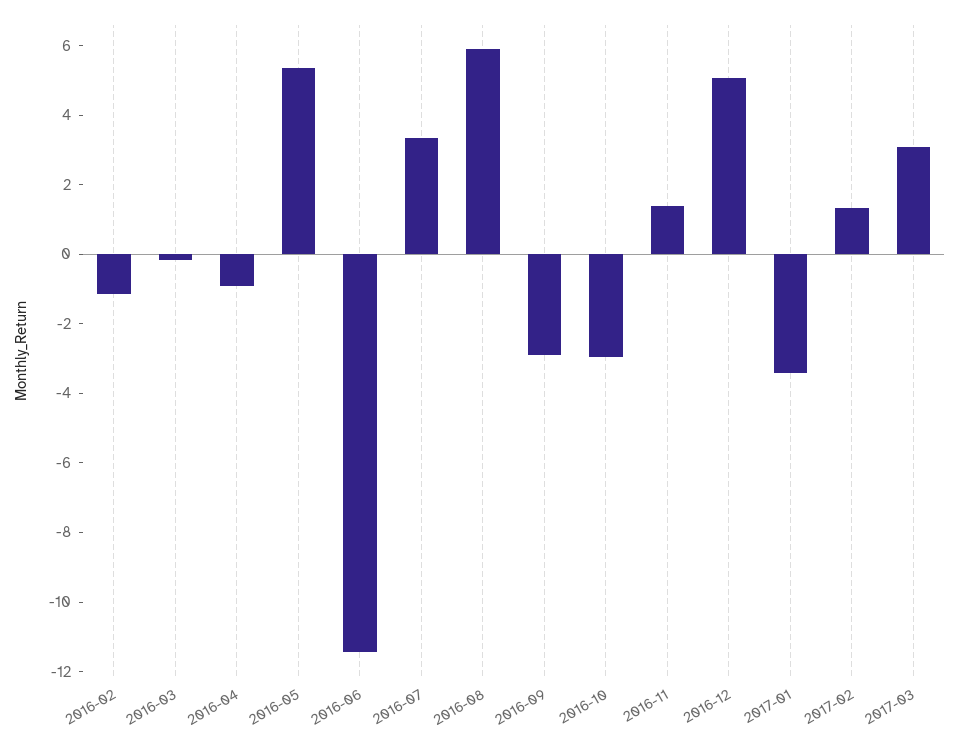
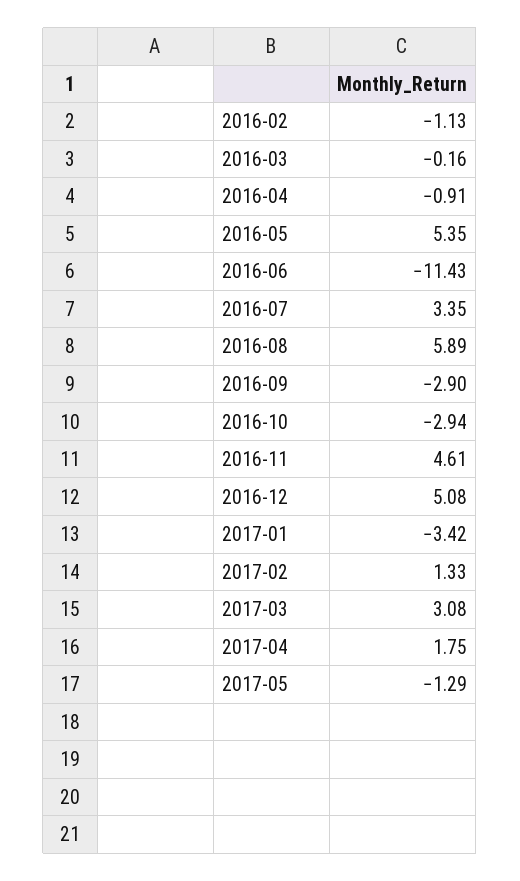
2016-11: 1.5 -> 4.61
2017-04: none -> 1.75
2017-05: none -> -1.29

